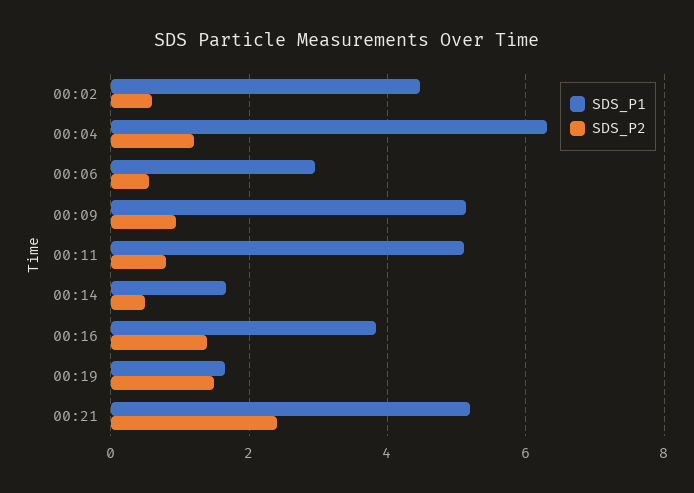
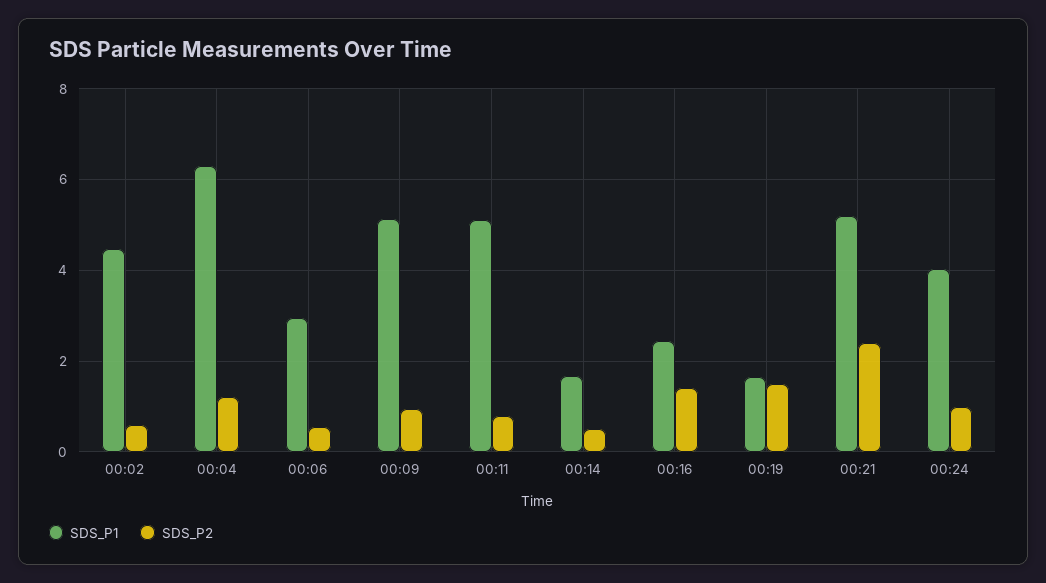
SDS_P1, 00:16: 3.8 -> 2.4
SDS_P1, 00:24: none -> 4
SDS_P2, 00:24: none -> 1

